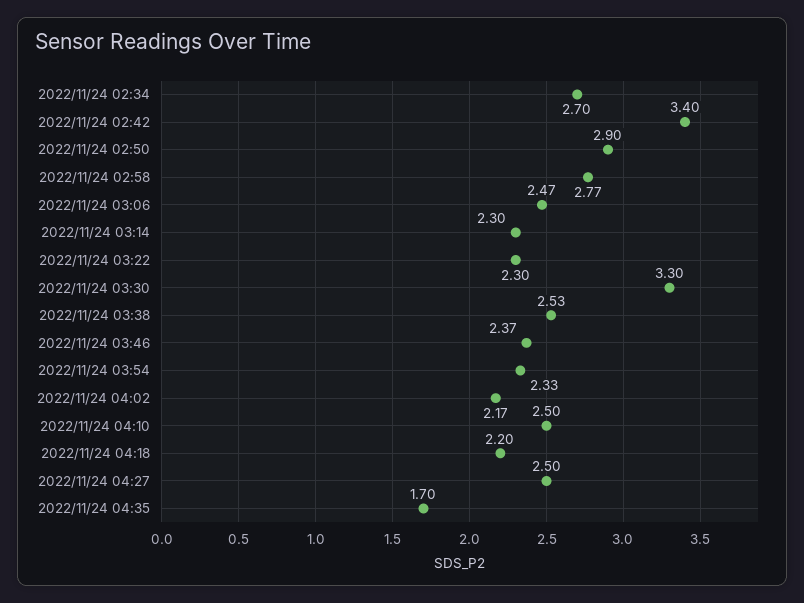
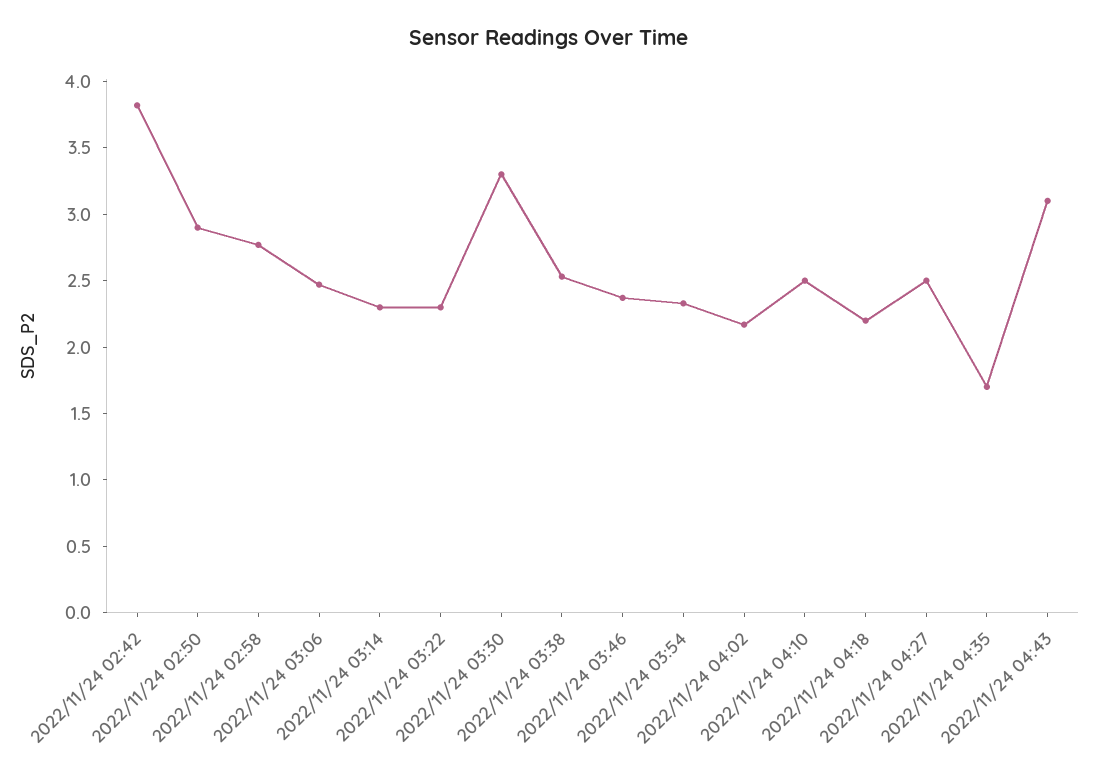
2022/11/24 02:34: 2.7 -> none
2022/11/24 02:42: 3.4 -> 3.8
2022/11/24 04:43: none -> 3.1

